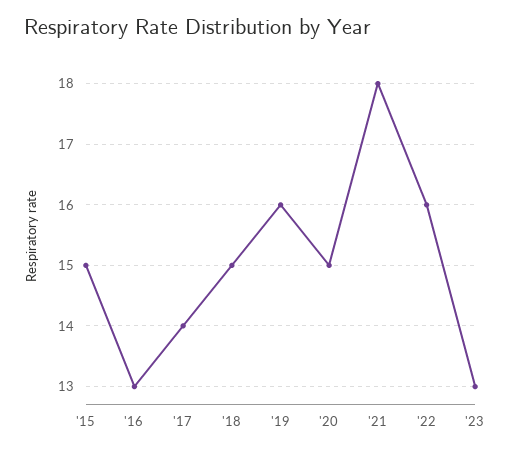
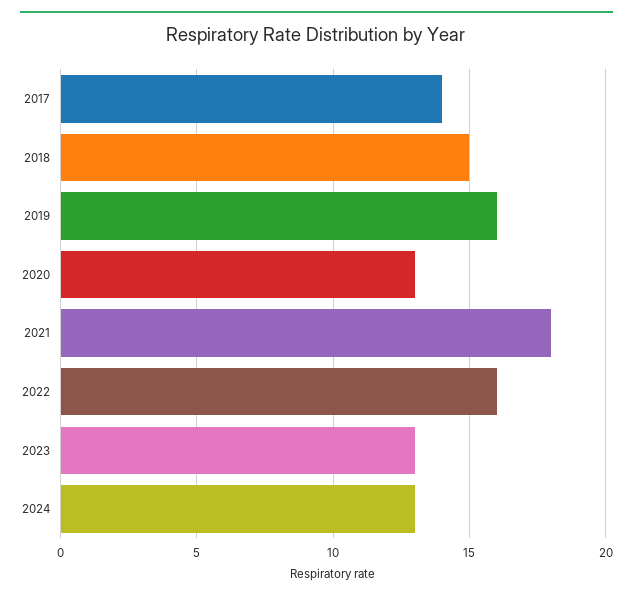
'15: 15 -> none
'16: 13 -> none
'20: 15 -> 13
2024: none -> 13

